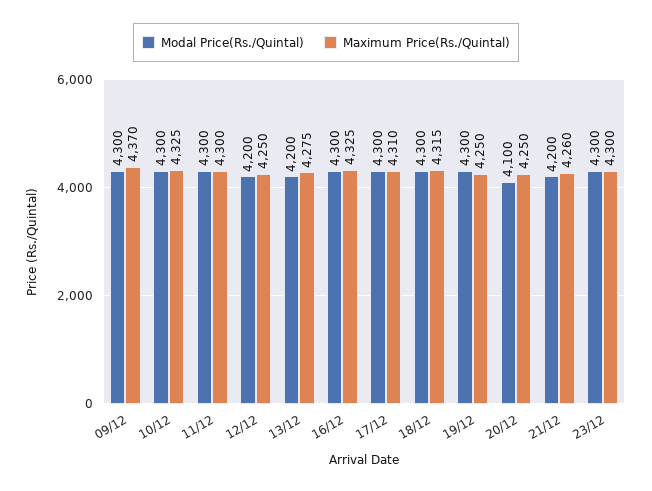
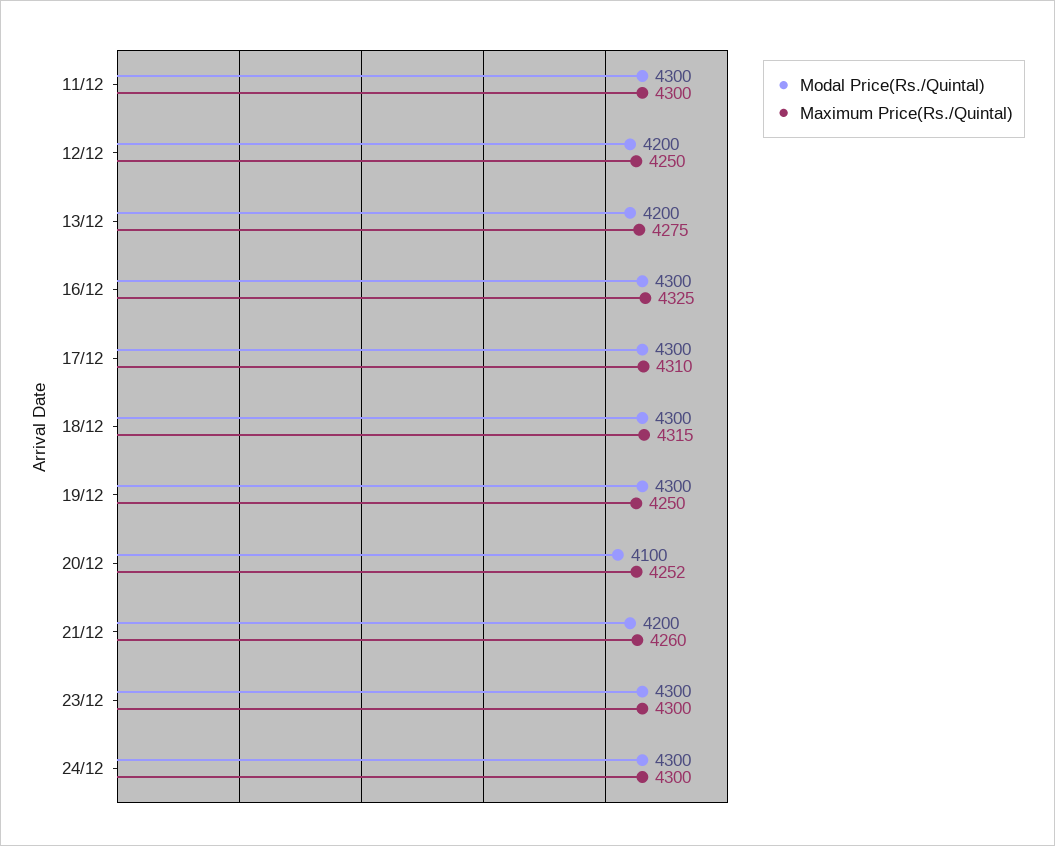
Modal Price(Rs./Quintal), 09/12: 4300 -> none
Maximum Price(Rs./Quintal), 09/12: 4370 -> none
Modal Price(Rs./Quintal), 10/12: 4300 -> none
Maximum Price(Rs./Quintal), 10/12: 4325 -> none
Maximum Price(Rs./Quintal), 20/12: 4250 -> 4252
Modal Price(Rs./Quintal), 24/12: none -> 4300
Maximum Price(Rs./Quintal), 24/12: none -> 4300

